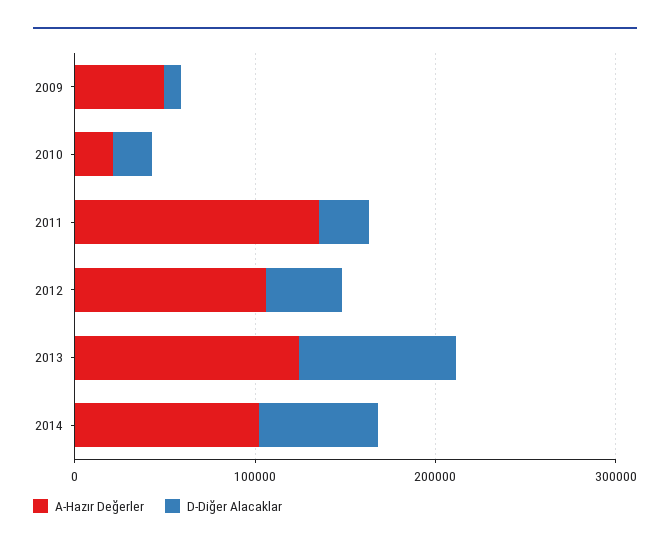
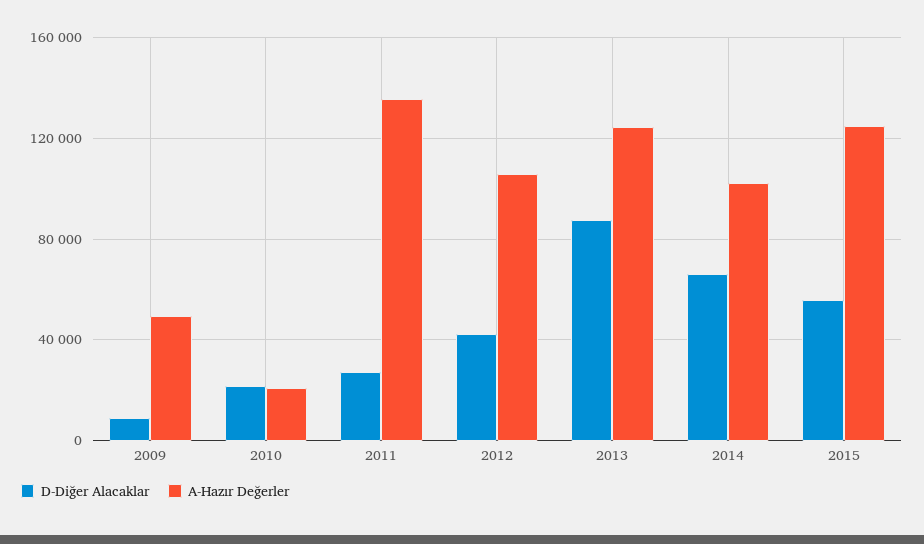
D-Diğer Alacaklar, 2015: none -> 55000
A-Hazır Değerler, 2015: none -> 125000

